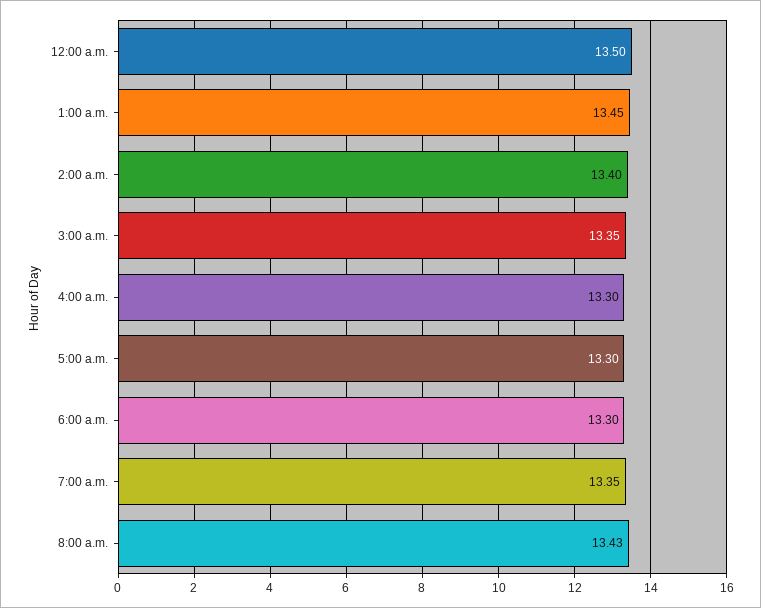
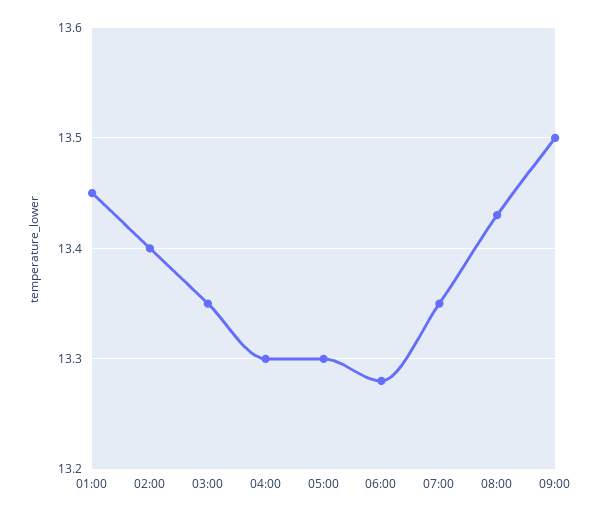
12:00 a.m.: 13.5 -> none
6:00 a.m.: 13.3 -> 13.28
09:00: none -> 13.5

